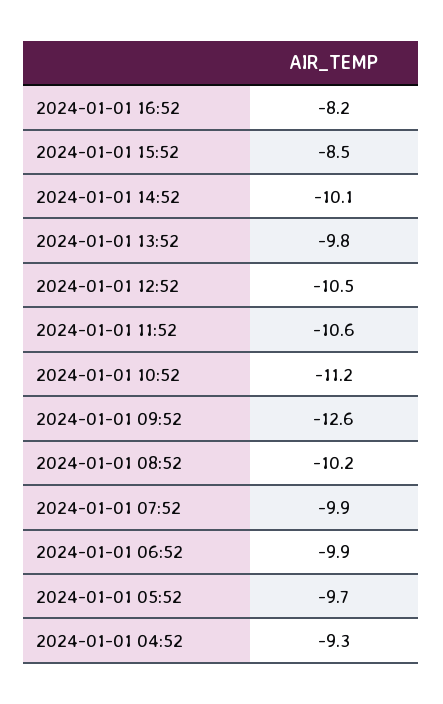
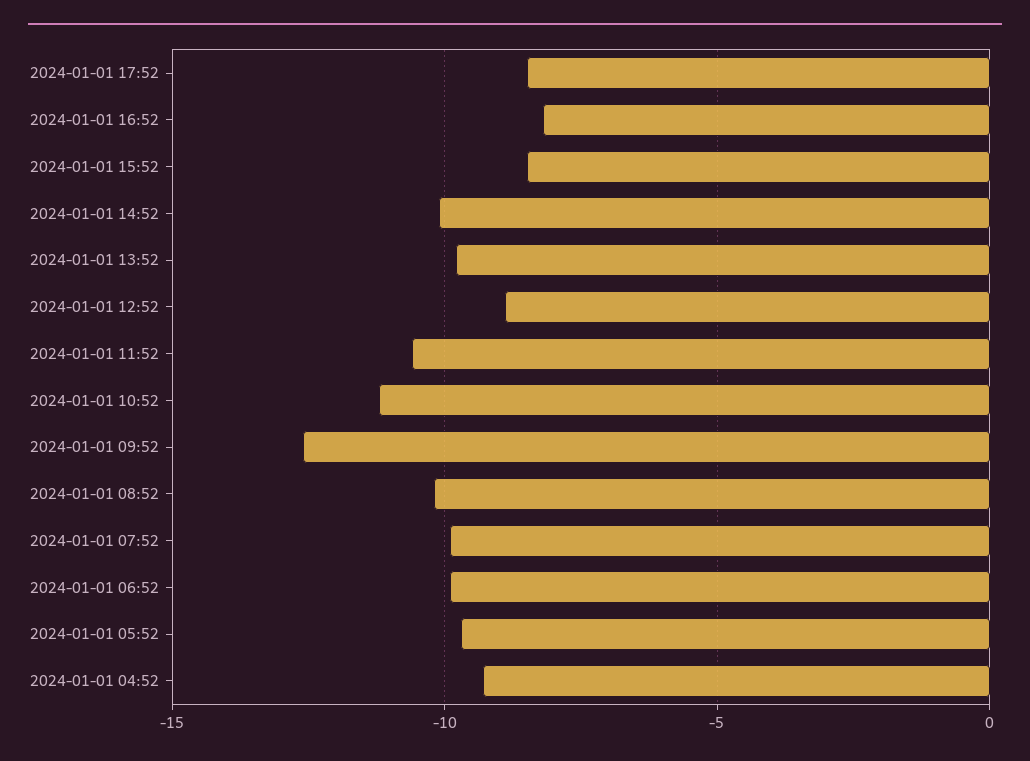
2024-01-01 12:52: -10.5 -> -9
2024-01-01 17:52: none -> -8.5

